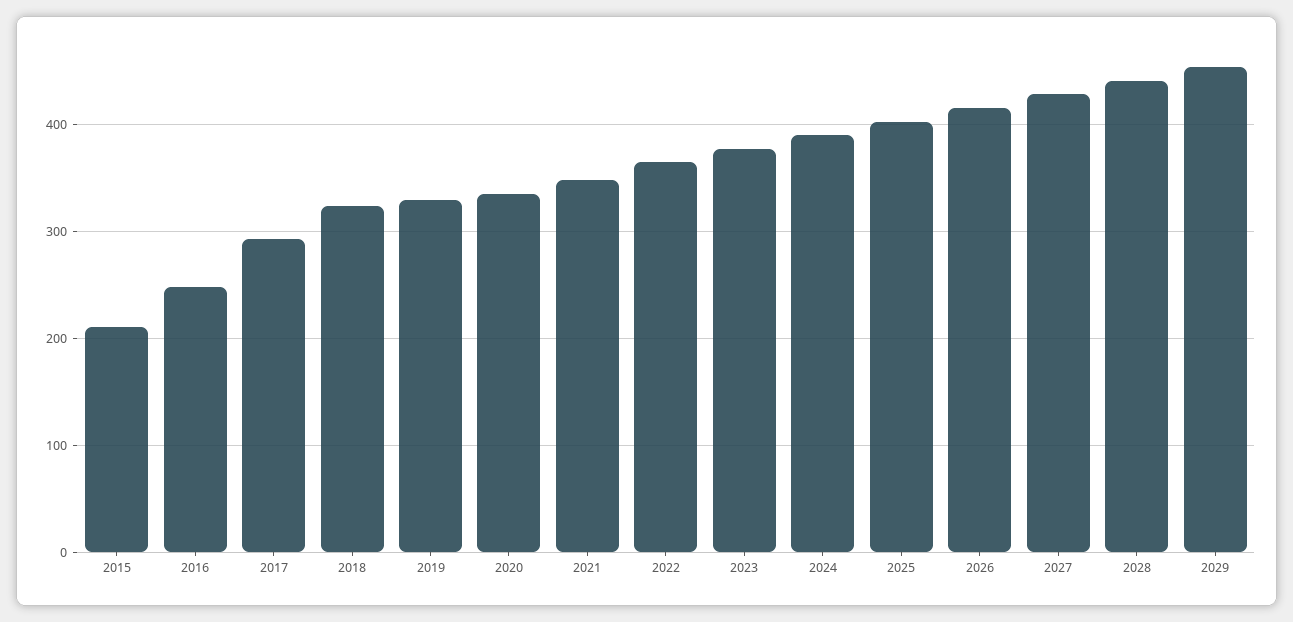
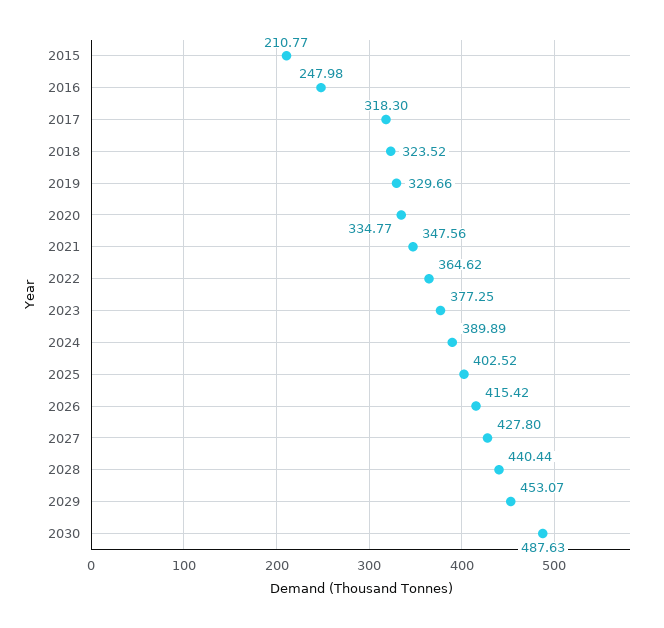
2017: 290 -> 318.3
2030: none -> 487.63

